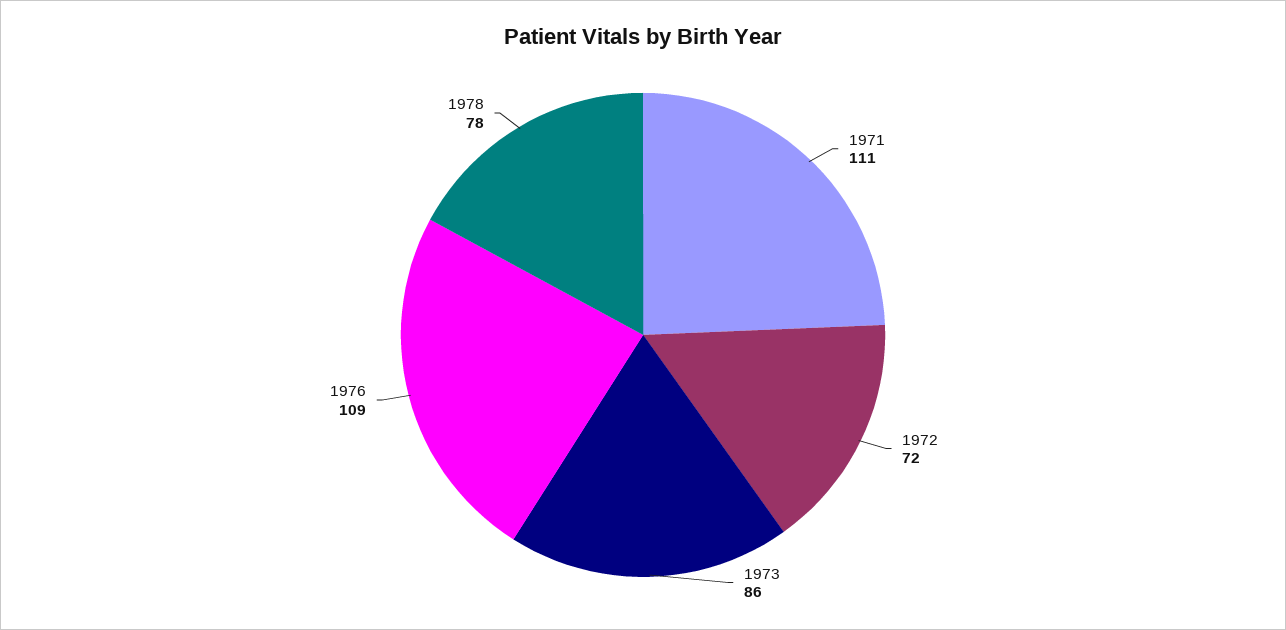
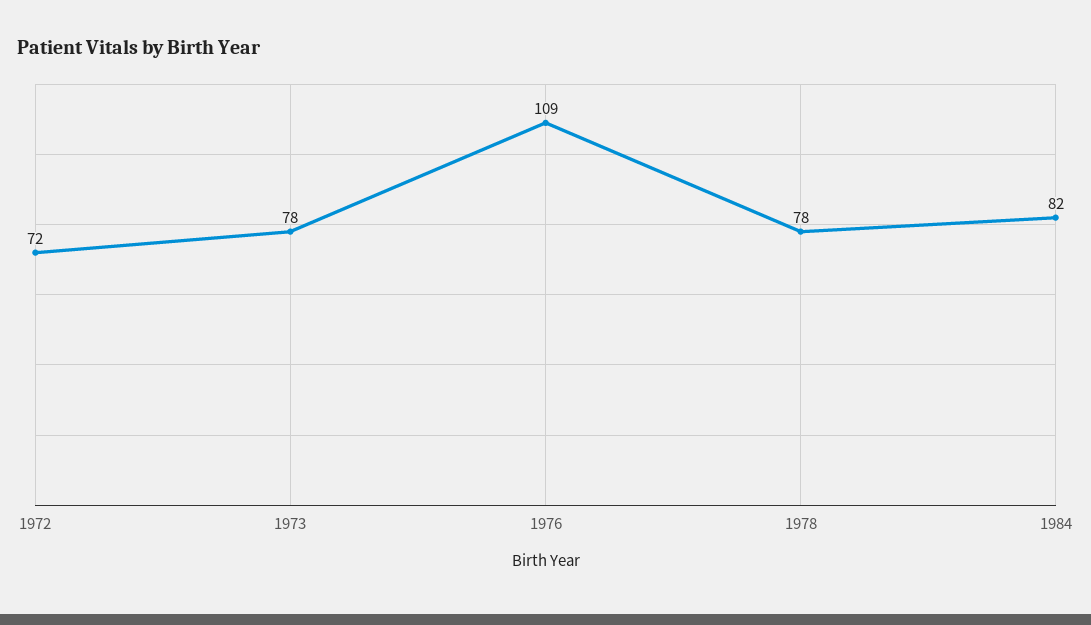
1971: 111 -> none
1973: 86 -> 78
1984: none -> 82

